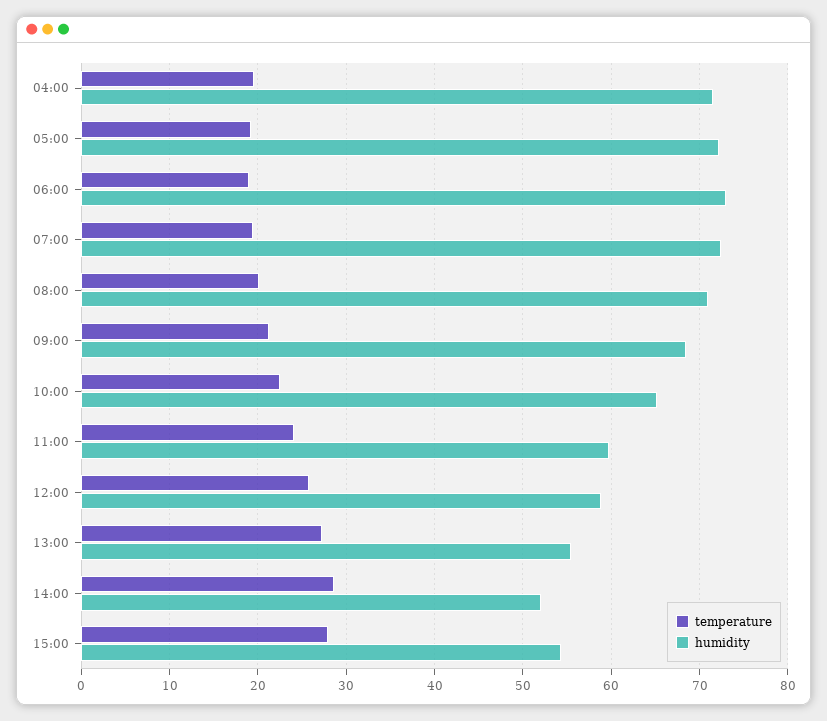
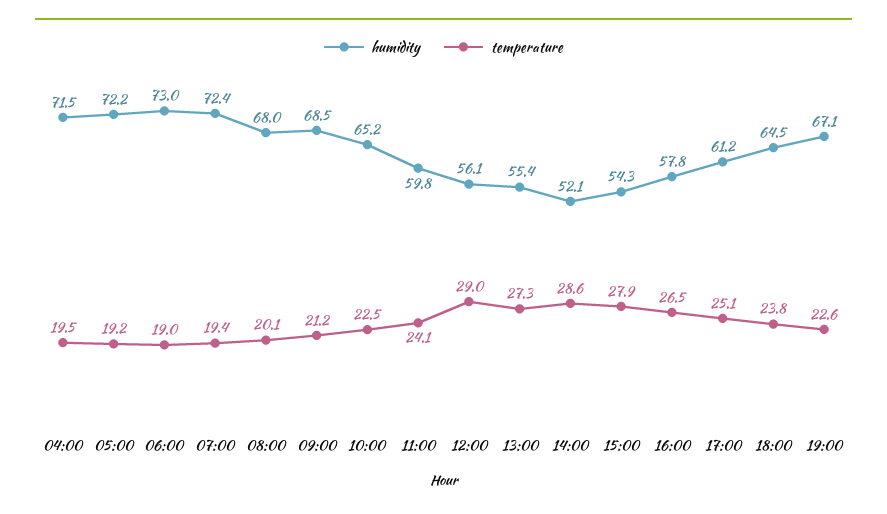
humidity, 08:00: 71 -> 68
temperature, 12:00: 26 -> 29
humidity, 12:00: 59 -> 56.1
humidity, 16:00: none -> 57.8
temperature, 16:00: none -> 26.5
humidity, 17:00: none -> 61.2
temperature, 17:00: none -> 25.1
humidity, 18:00: none -> 64.5
temperature, 18:00: none -> 23.8
humidity, 19:00: none -> 67.1
temperature, 19:00: none -> 22.6

